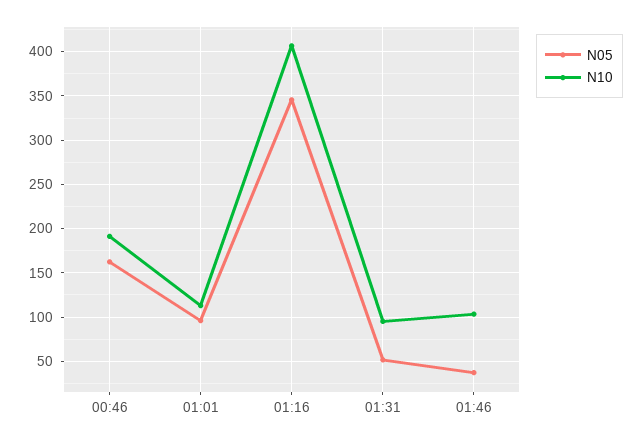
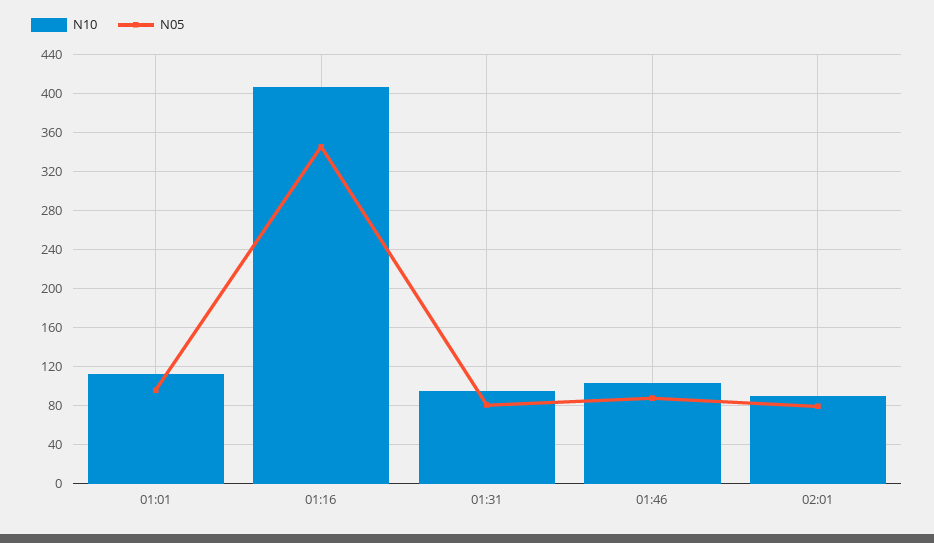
N05, 00:46: 160 -> none
N10, 00:46: 190 -> none
N05, 01:31: 50 -> 80
N05, 01:46: 40 -> 90
N10, 02:01: none -> 90
N05, 02:01: none -> 80

